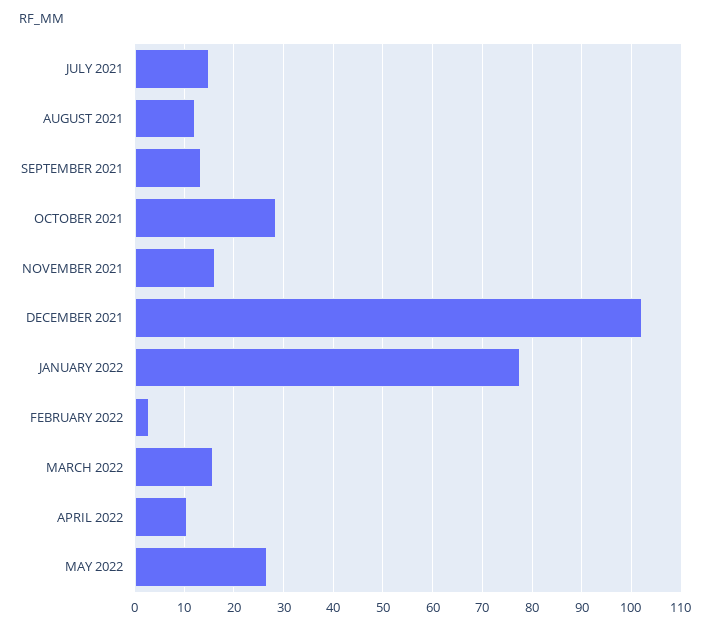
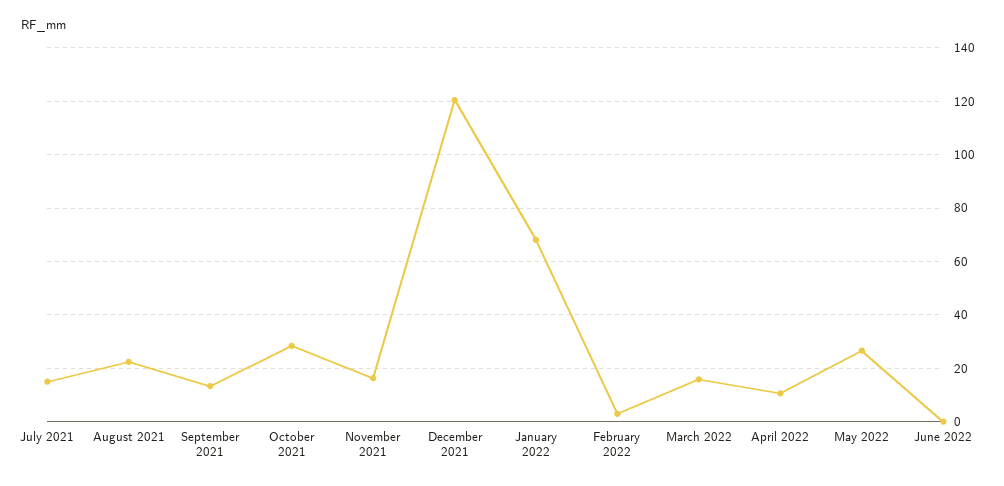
AUGUST 2021: 12 -> 22.5
DECEMBER 2021: 102 -> 120
JANUARY 2022: 78 -> 67.5
June 2022: none -> 0

